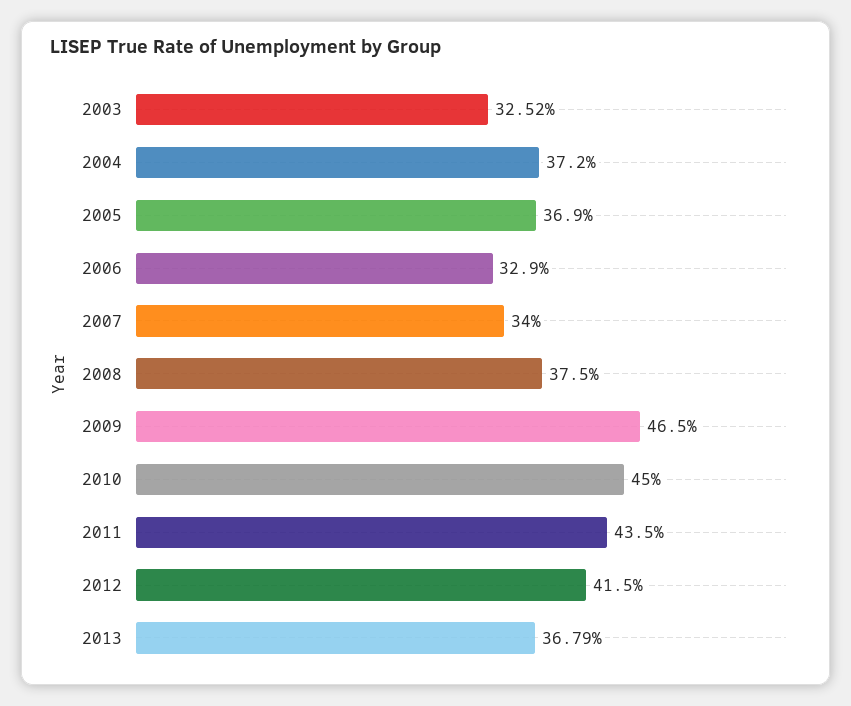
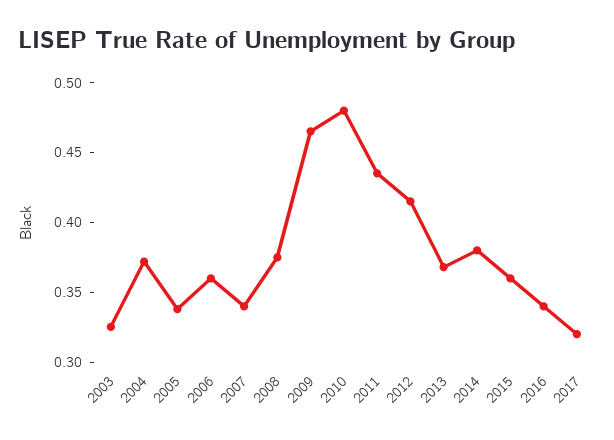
2005: 0.369 -> 0.34
2006: 0.329 -> 0.36
2010: 0.45 -> 0.48
2014: none -> 0.38
2015: none -> 0.36
2016: none -> 0.34
2017: none -> 0.32

